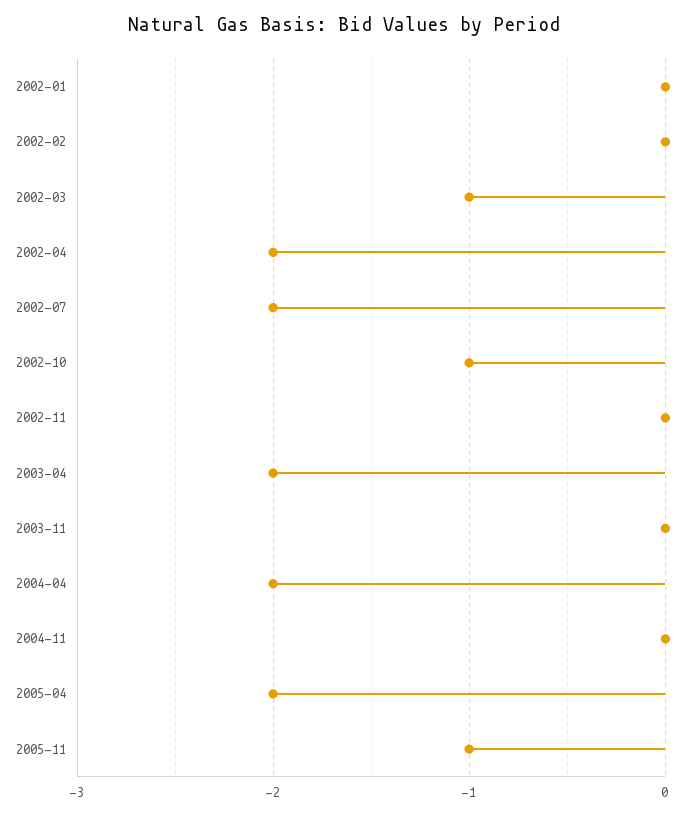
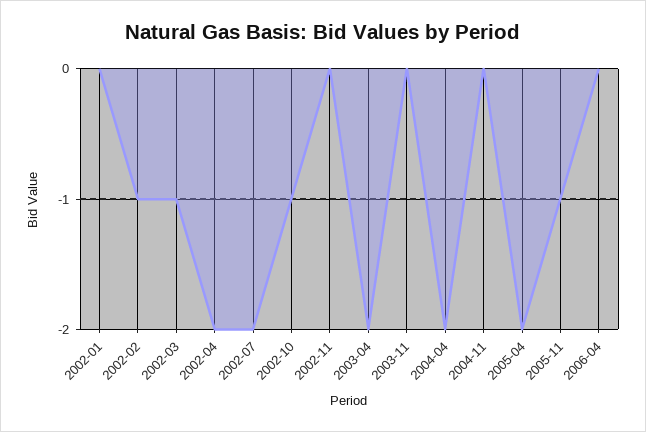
2002-02: 0 -> -1
2006-04: none -> 0

